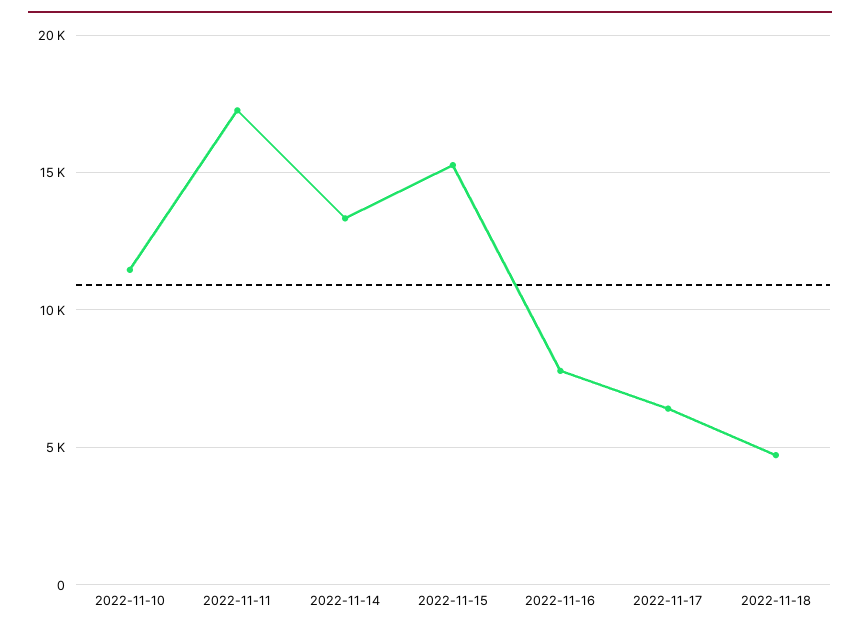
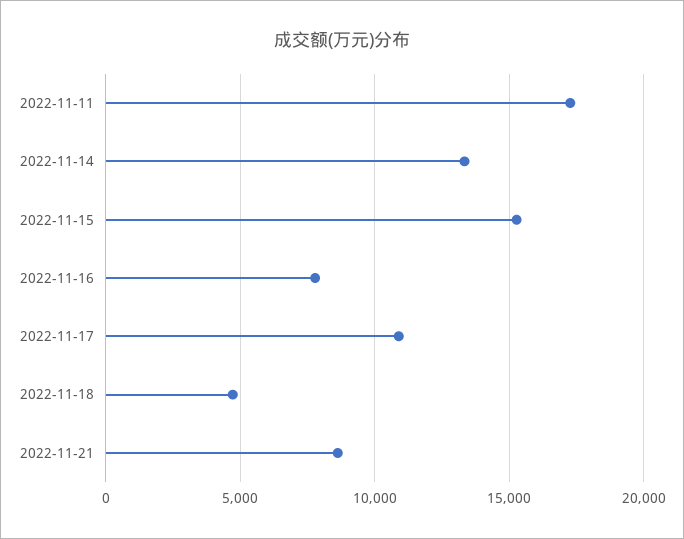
2022-11-10: 11500 -> none
2022-11-17: 6500 -> 11000
2022-11-21: none -> 8500

